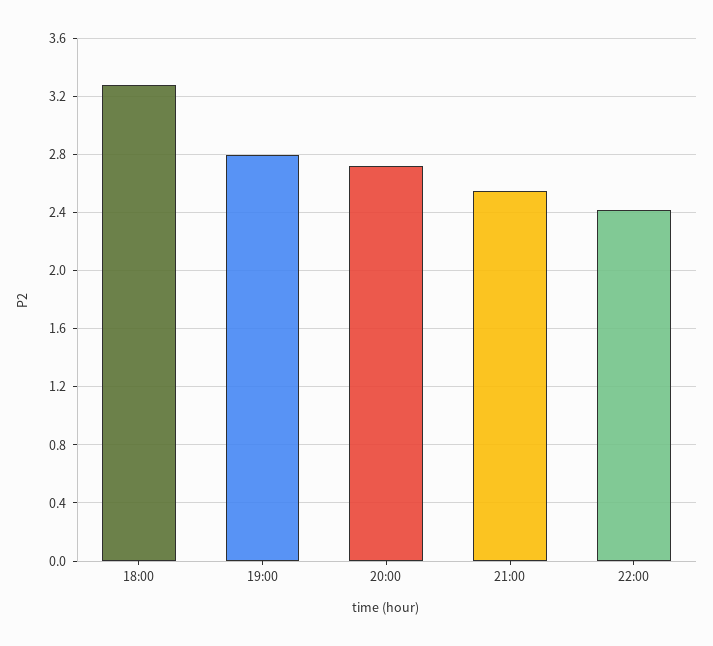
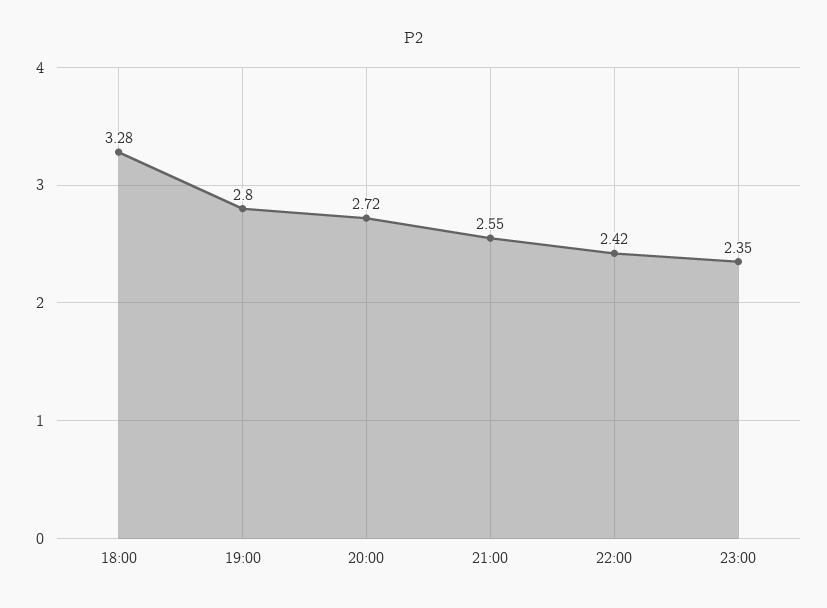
23:00: none -> 2.35

